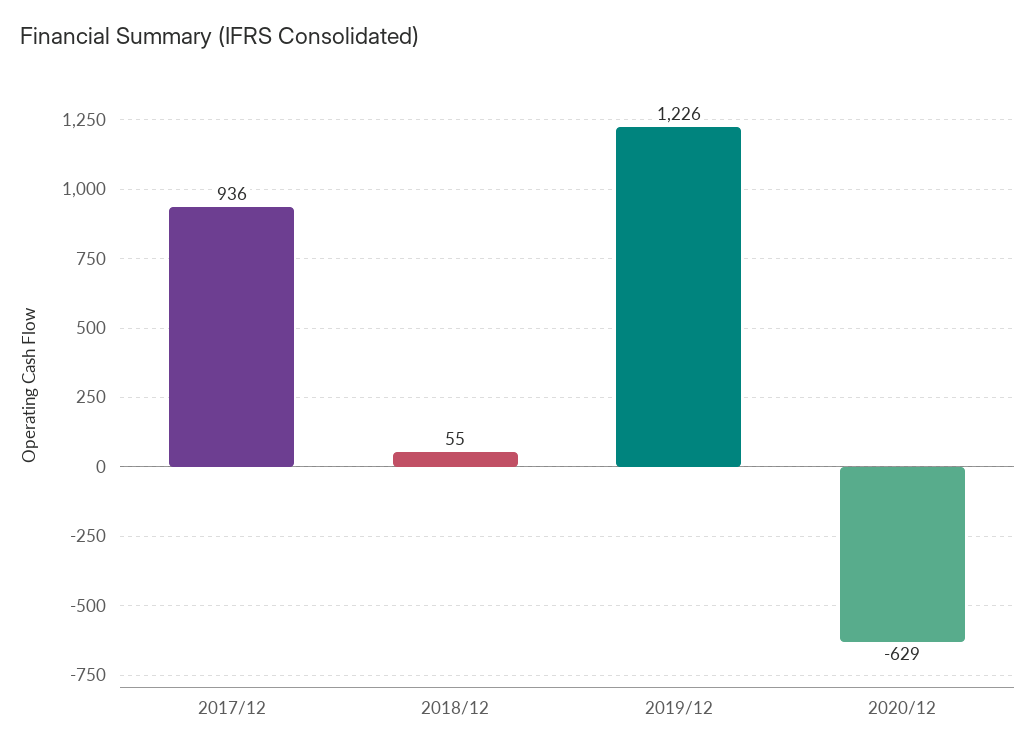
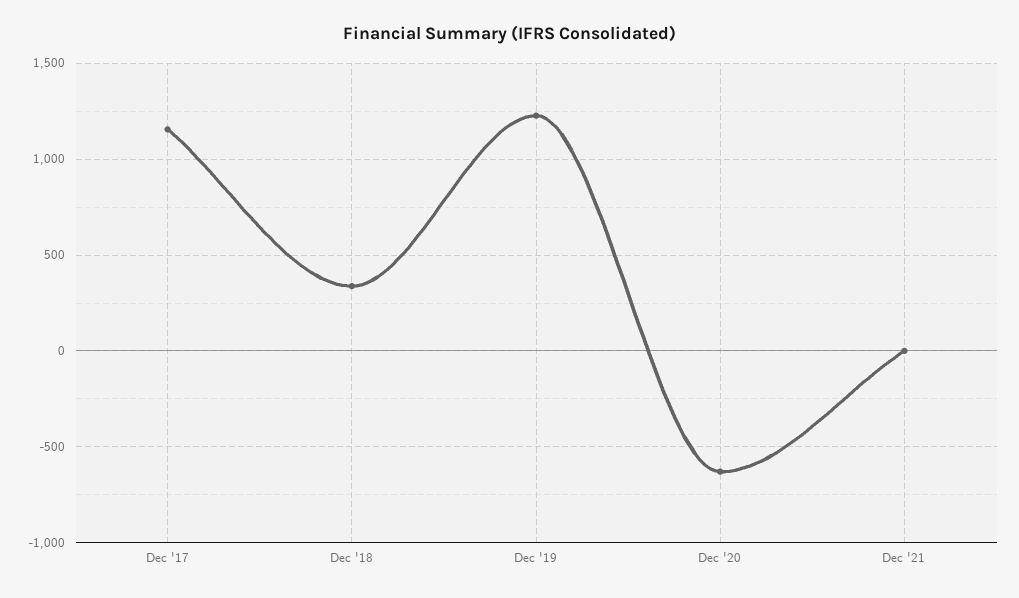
2017/12: 936 -> 1150
2018/12: 55 -> 350
Dec '21: none -> 0

